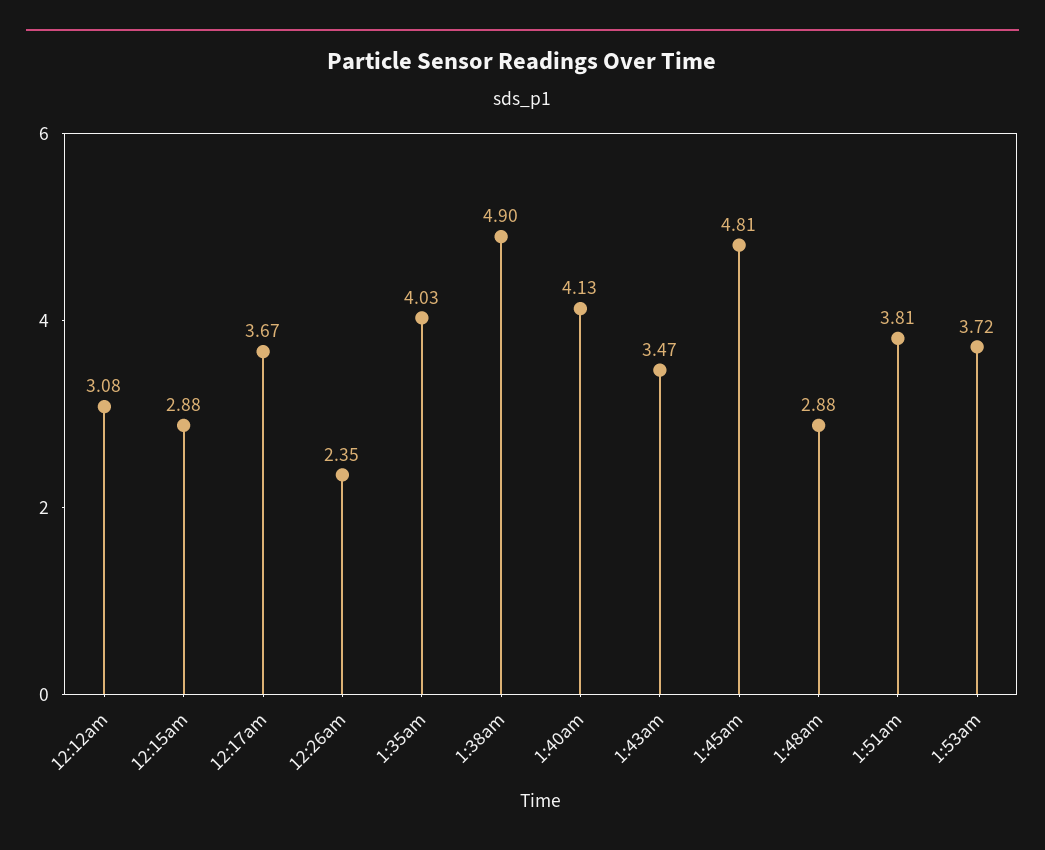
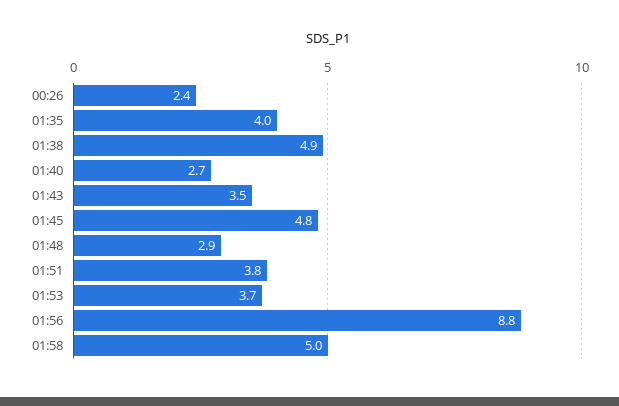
12:12am: 3.08 -> none
12:15am: 2.88 -> none
12:17am: 3.67 -> none
1:40am: 4.13 -> 2.7
01:56: none -> 8.8
01:58: none -> 5

